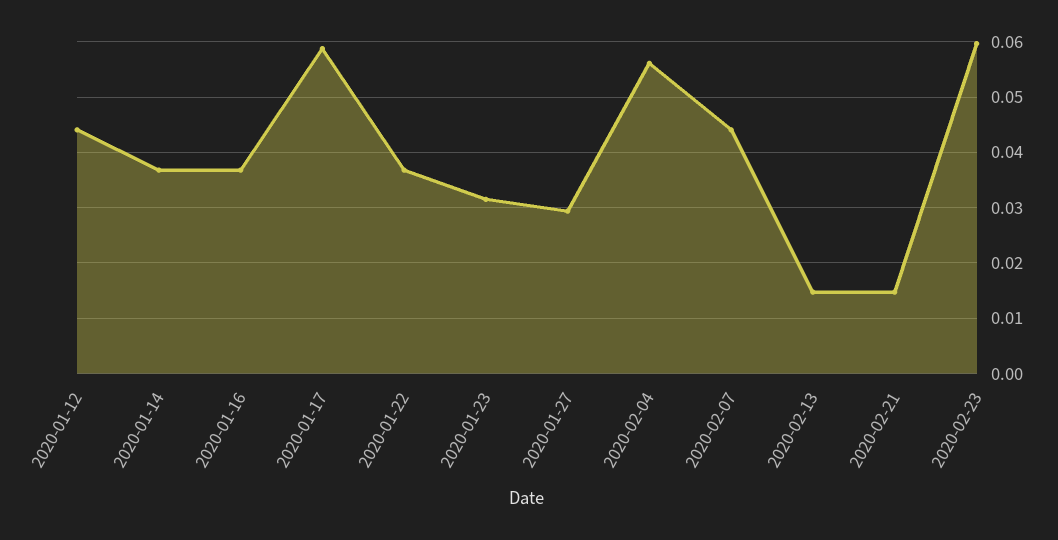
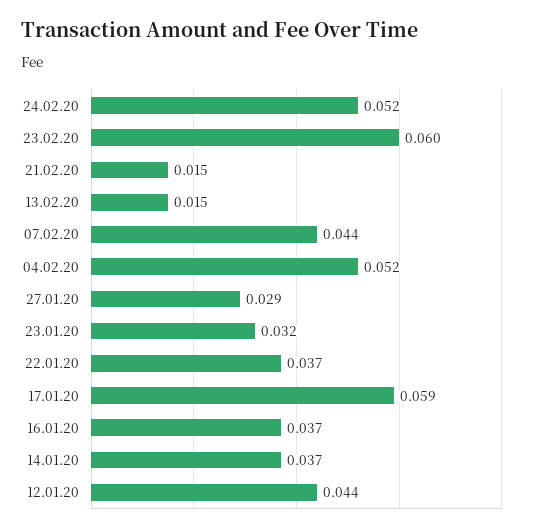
2020-02-04: 0.056 -> 0.052
24.02.20: none -> 0.052

